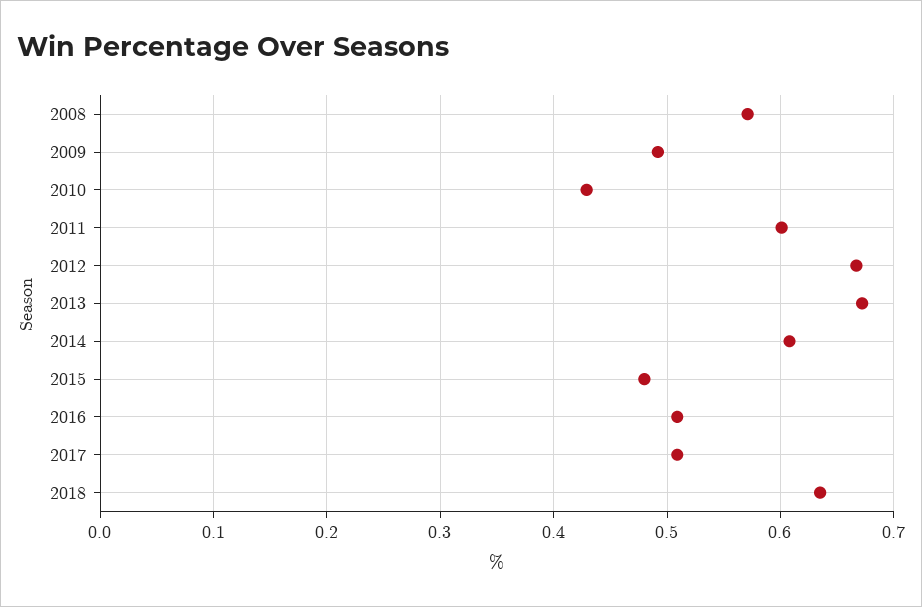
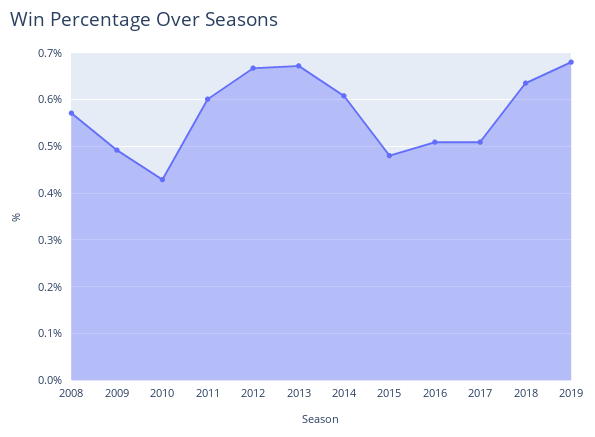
2019: none -> 0.68

